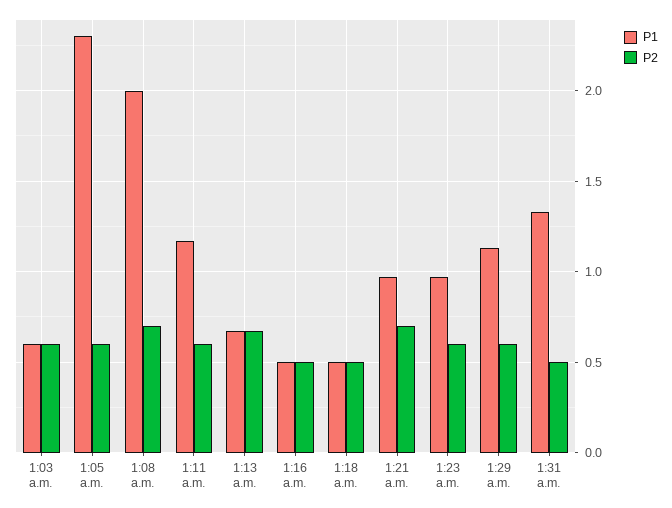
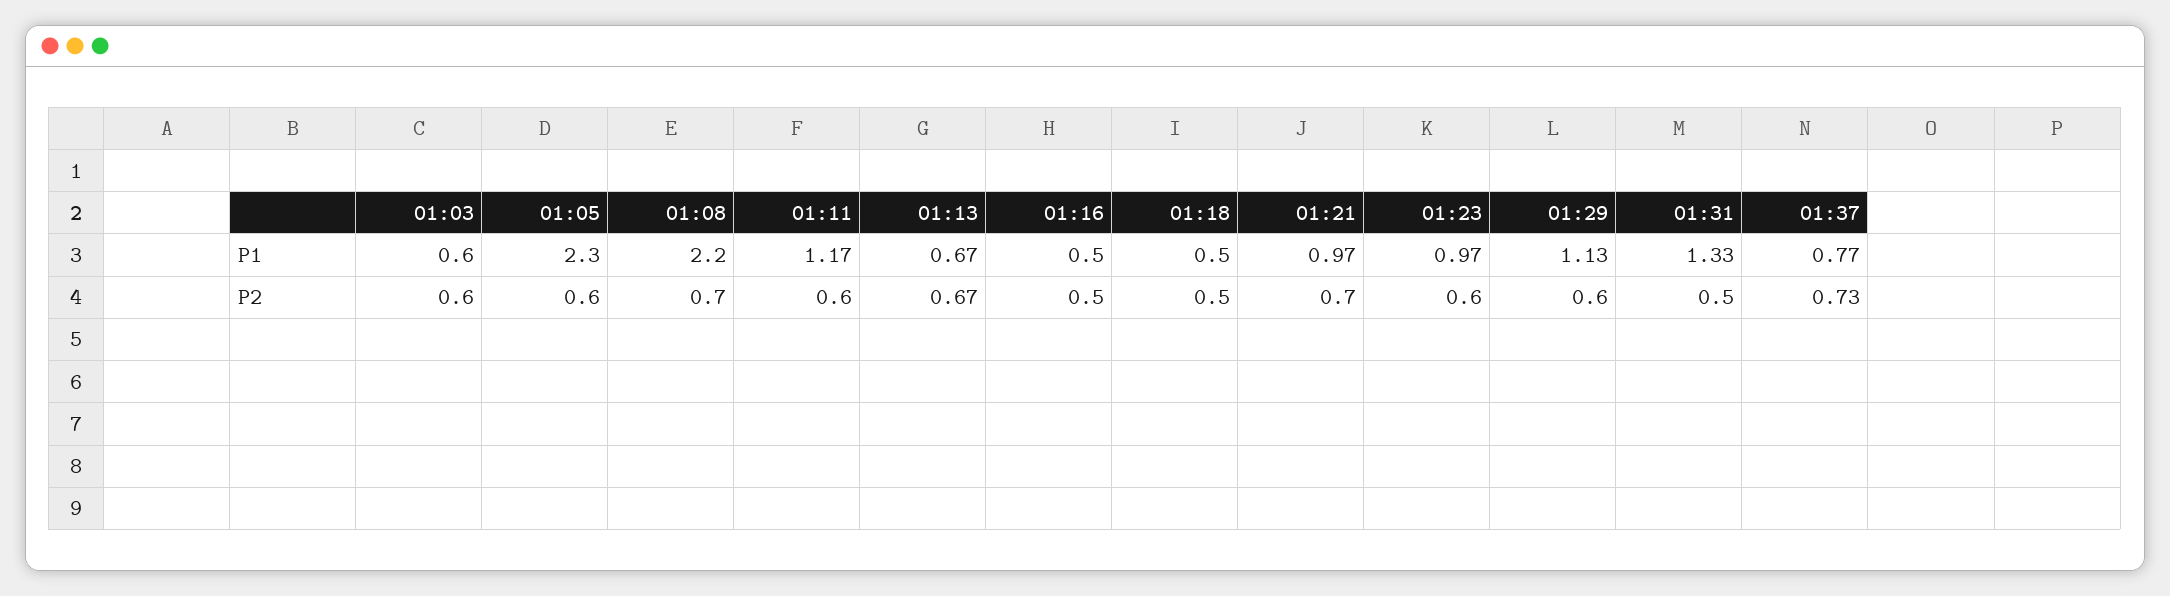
P1, 1:08 a.m.: 2 -> 2.2
P1, 01:37: none -> 0.77
P2, 01:37: none -> 0.73

